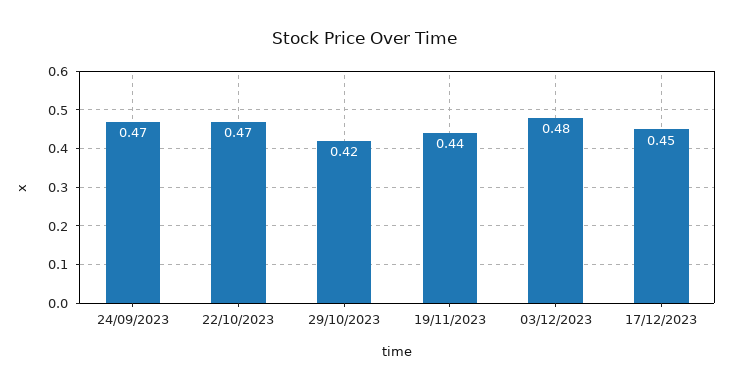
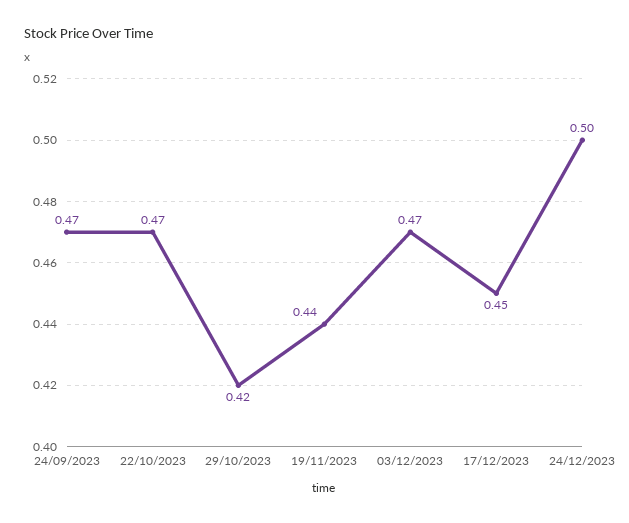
03/12/2023: 0.48 -> 0.47
24/12/2023: none -> 0.5

